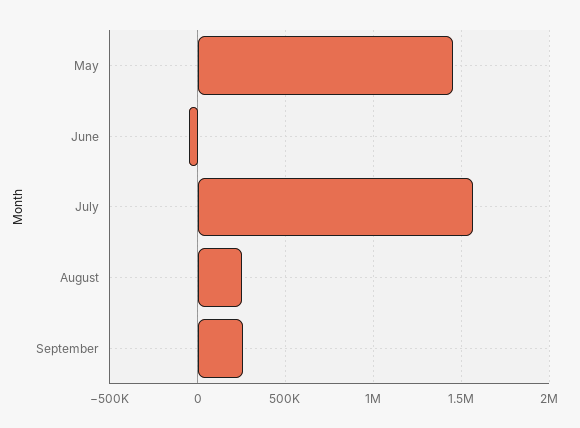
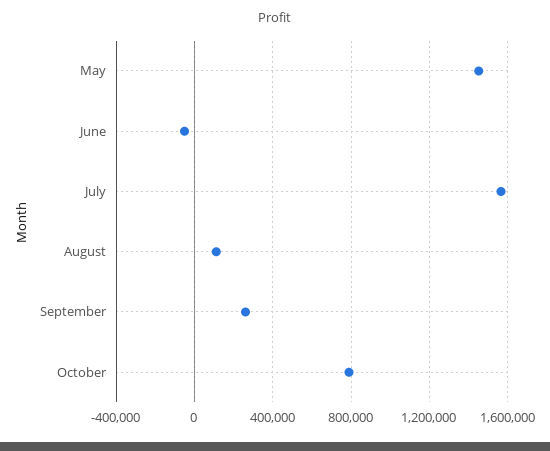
August: 250000 -> 100000
October: none -> 800000

